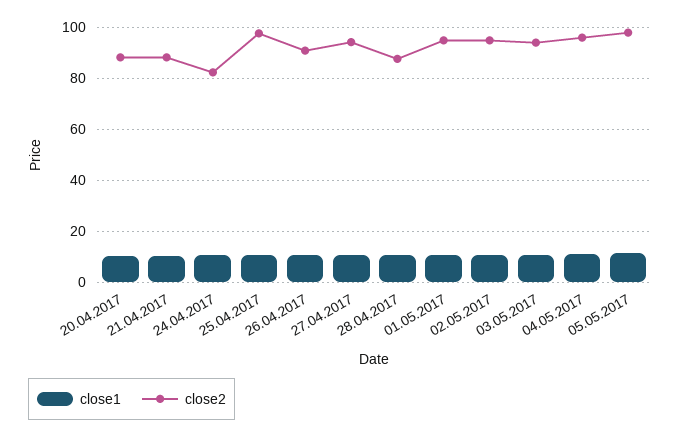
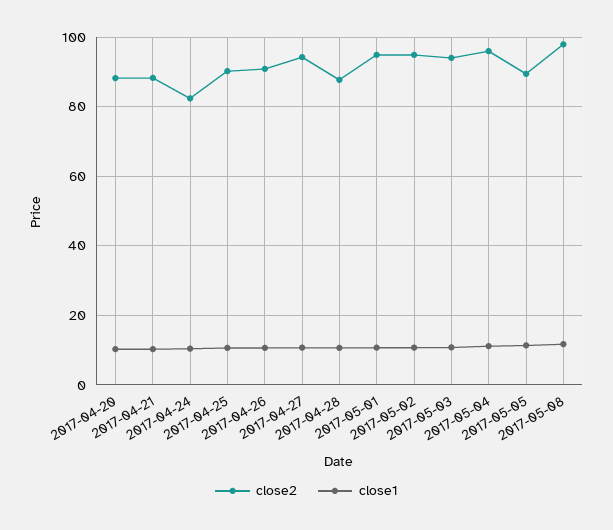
close2, 25.04.2017: 97.5 -> 90
close2, 05.05.2017: 97.5 -> 90
close2, 2017-05-08: none -> 98
close1, 2017-05-08: none -> 12

